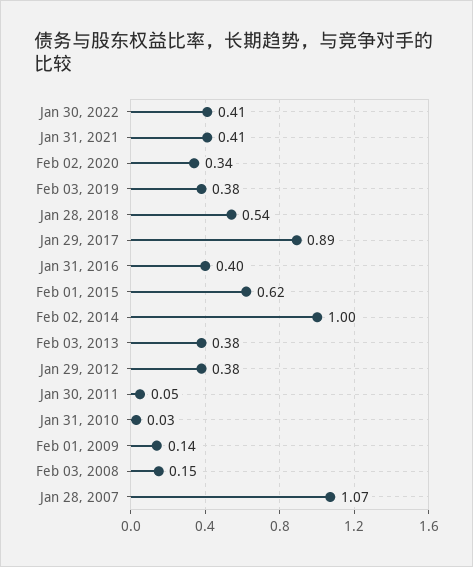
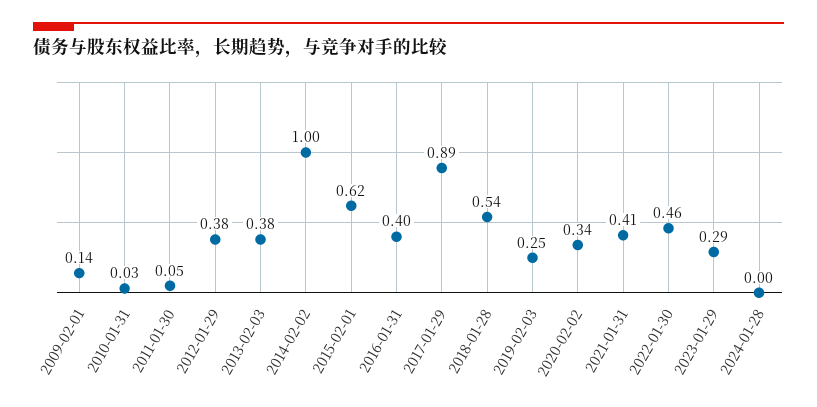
Jan 30, 2022: 0.41 -> 0.46
Feb 03, 2019: 0.38 -> 0.25
Feb 03, 2008: 0.15 -> none
Jan 28, 2007: 1.07 -> none
2023-01-29: none -> 0.29
2024-01-28: none -> 0

